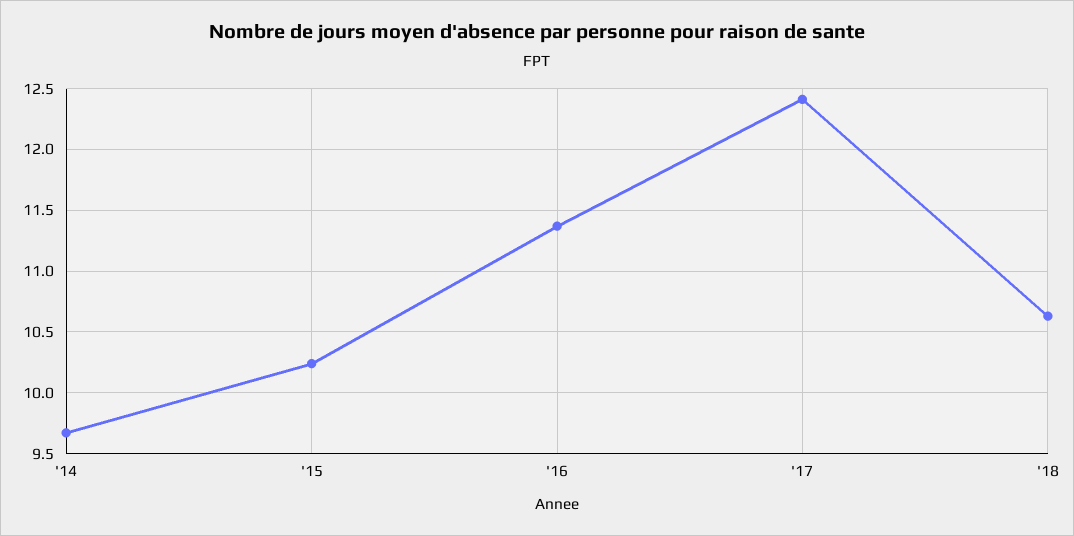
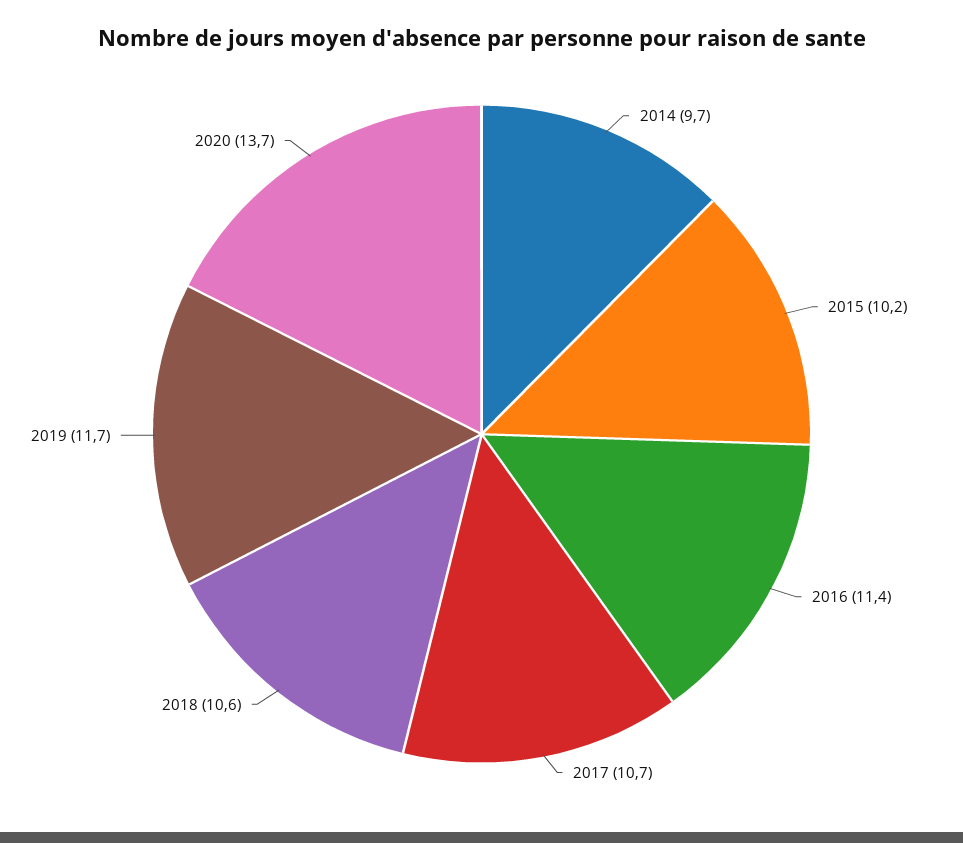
'17: 12.4 -> 10.7
2019: none -> 11.7
2020: none -> 13.7

